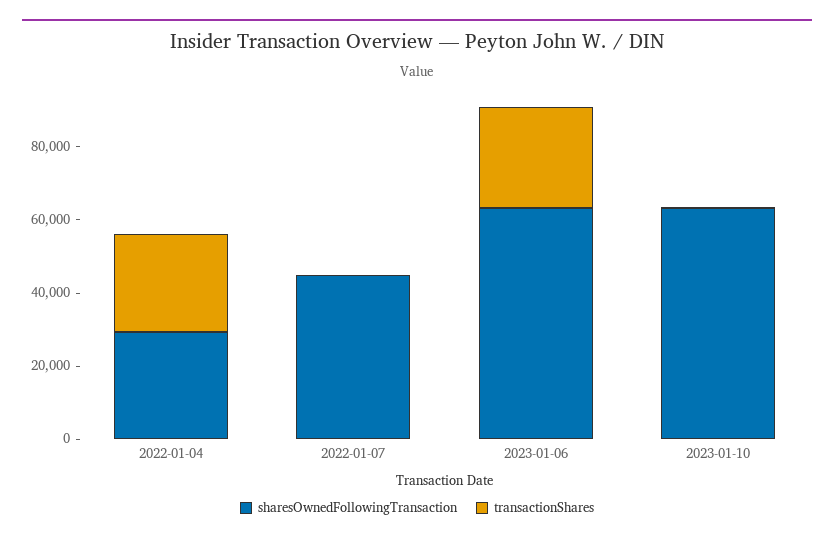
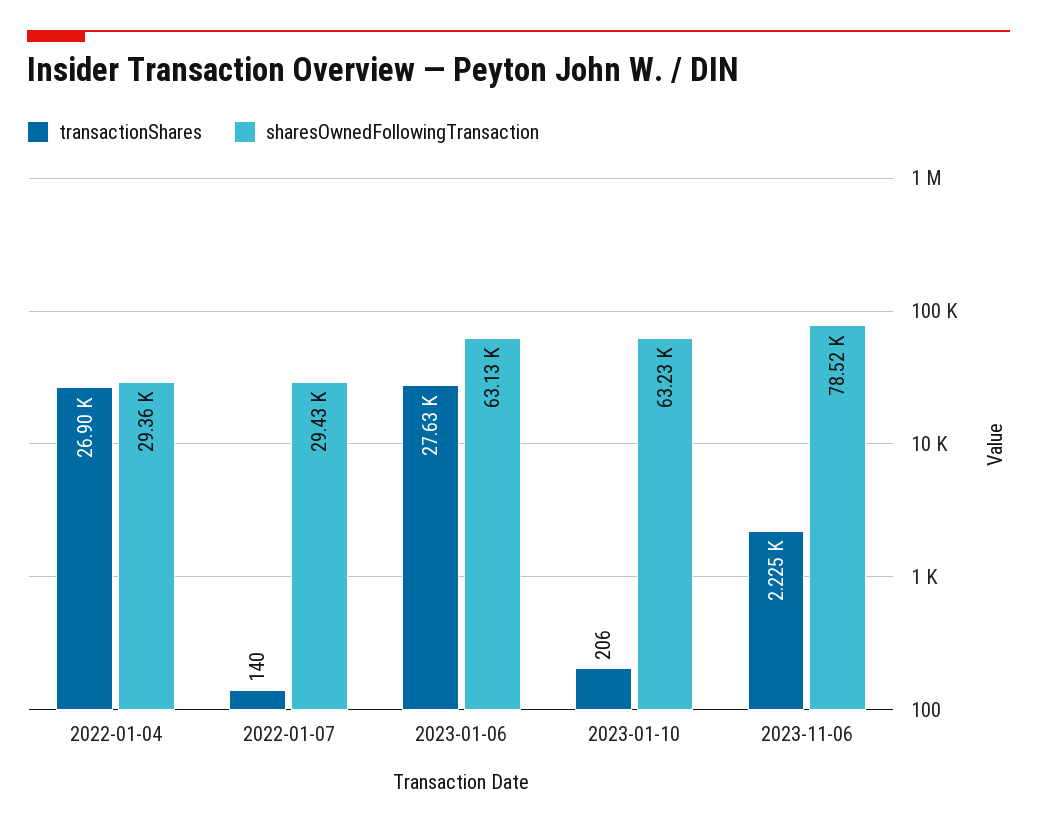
sharesOwnedFollowingTransaction, 2022-01-07: 45000 -> 29430
transactionShares, 2023-11-06: none -> 2225
sharesOwnedFollowingTransaction, 2023-11-06: none -> 78520

